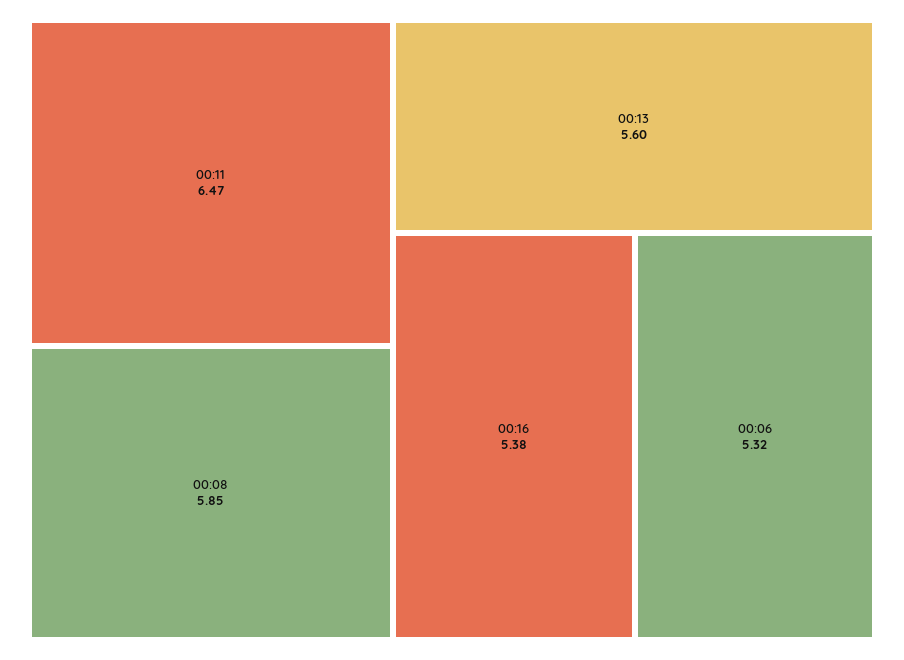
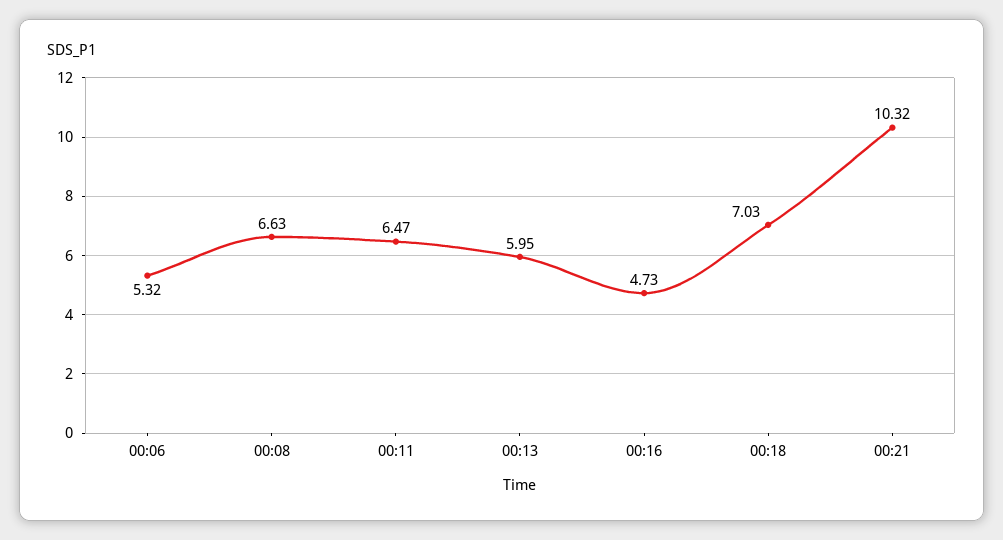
00:08: 5.85 -> 6.63
00:13: 5.6 -> 5.95
00:16: 5.38 -> 4.73
00:18: none -> 7.03
00:21: none -> 10.32

